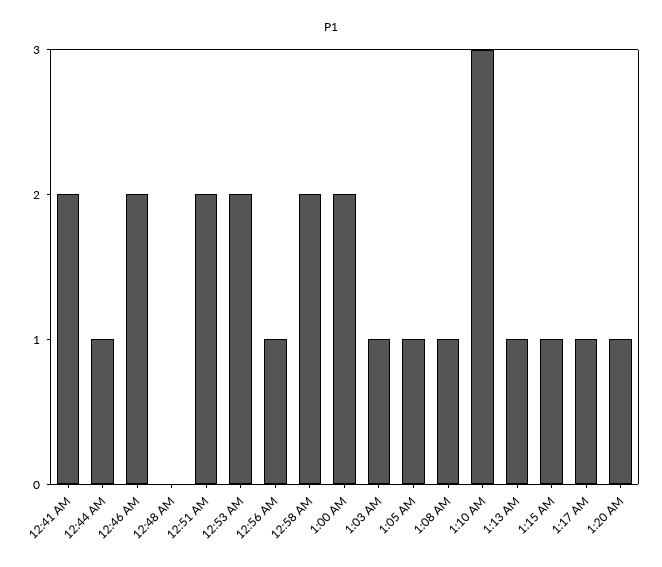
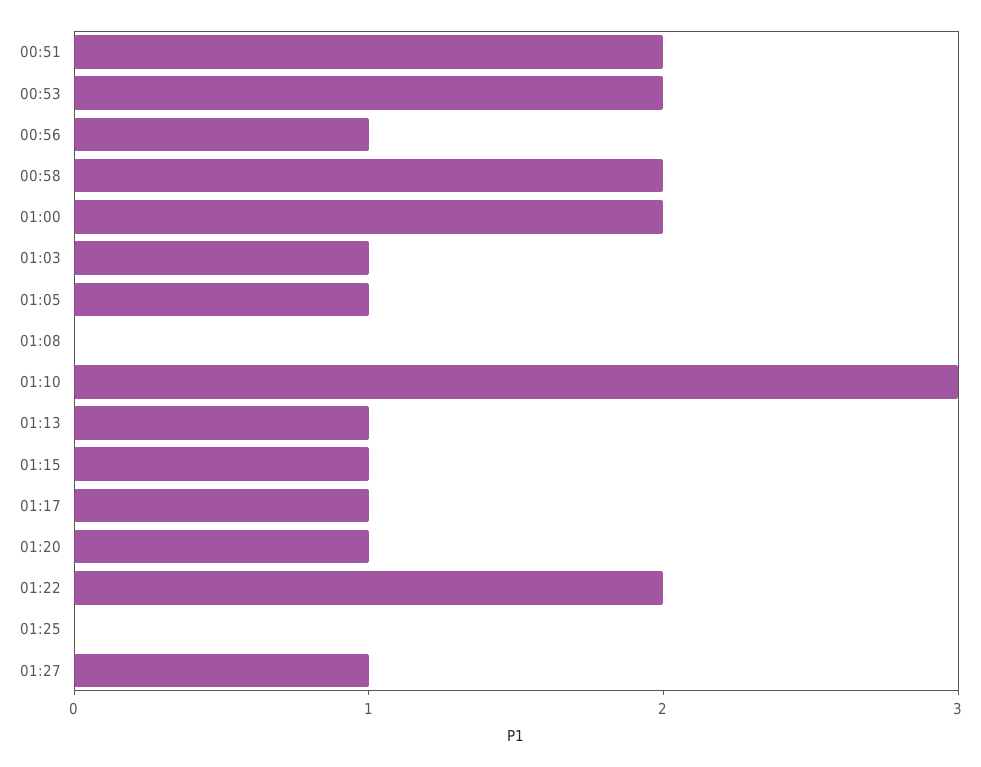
12:41 AM: 2 -> none
12:44 AM: 1 -> none
12:46 AM: 2 -> none
12:48 AM: 0 -> none
1:08 AM: 1 -> 0
01:22: none -> 2
01:25: none -> 0
01:27: none -> 1

